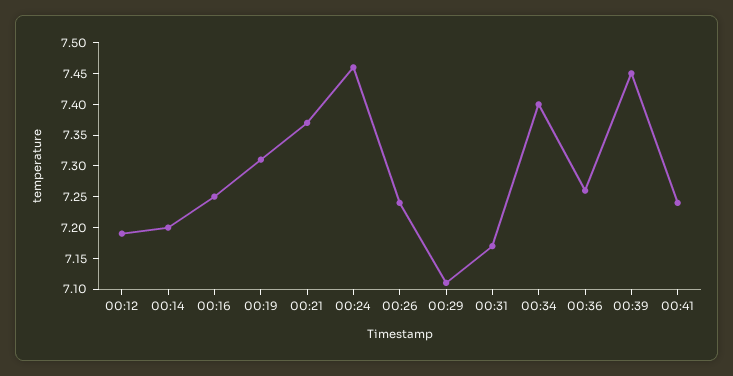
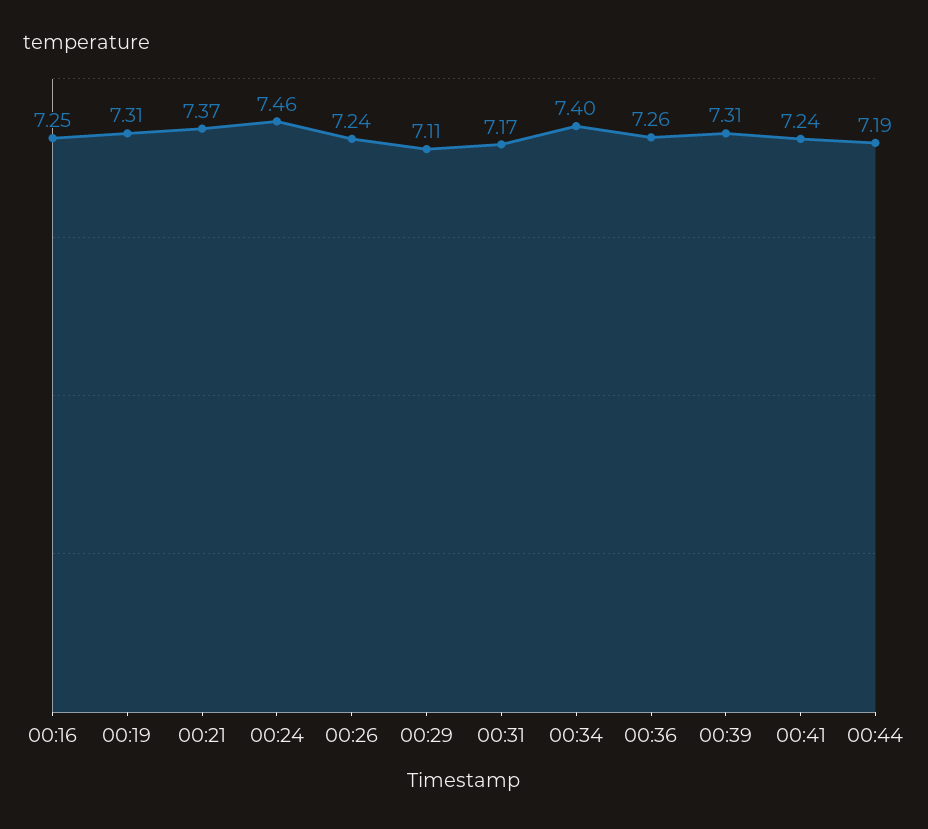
00:12: 7.2 -> none
00:14: 7.2 -> none
00:39: 7.45 -> 7.31
00:44: none -> 7.19

